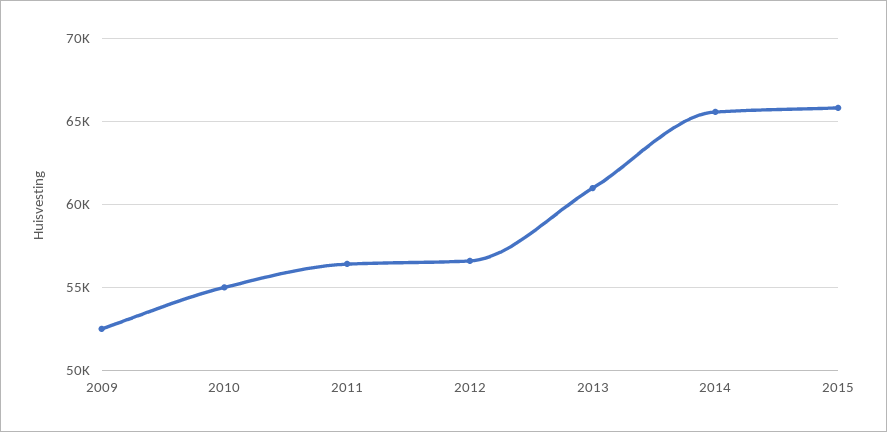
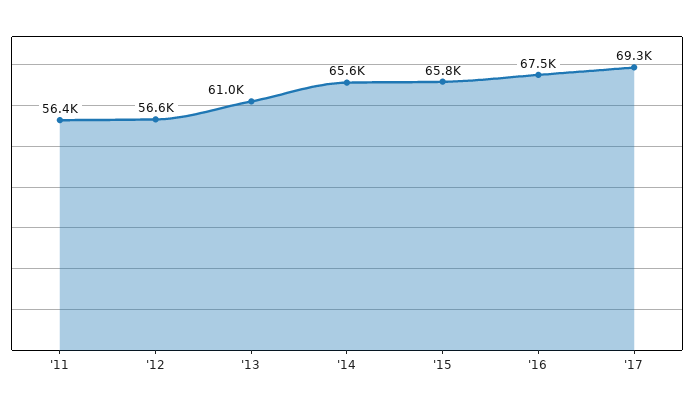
2009: 52500 -> none
2010: 55000 -> none
'16: none -> 67500
'17: none -> 69300

